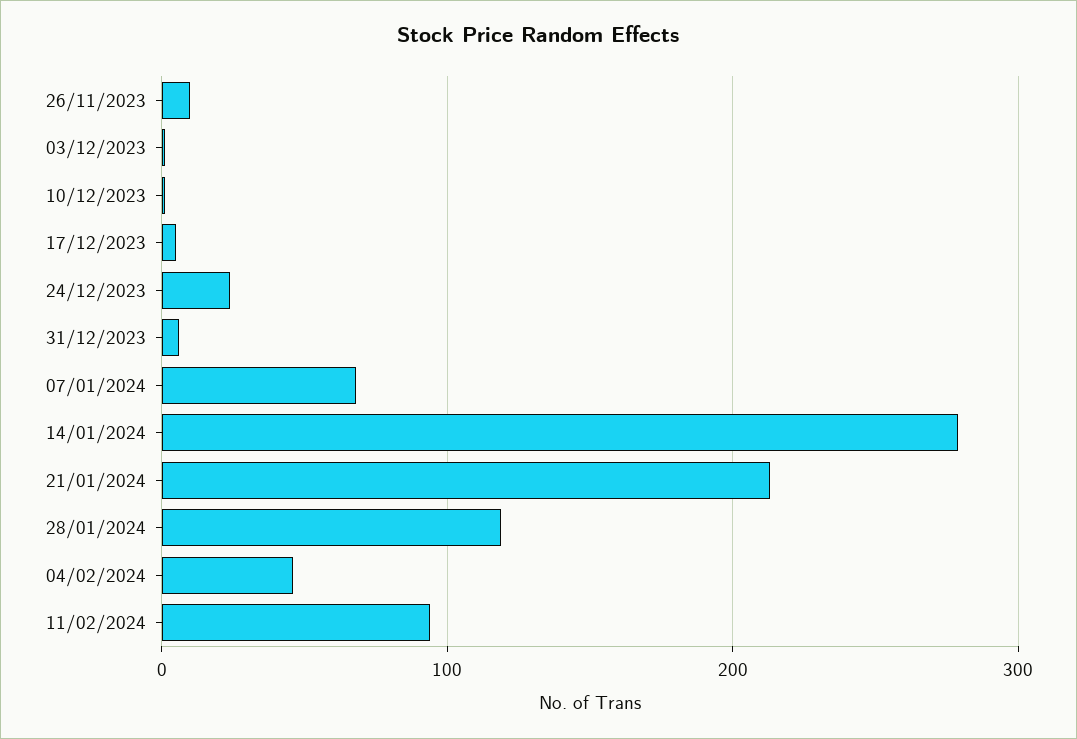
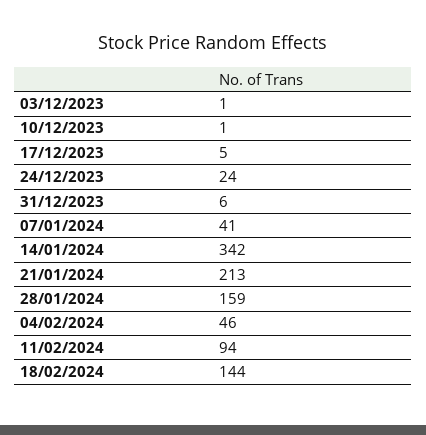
26/11/2023: 10 -> none
07/01/2024: 70 -> 41
14/01/2024: 280 -> 342
28/01/2024: 120 -> 159
18/02/2024: none -> 144

